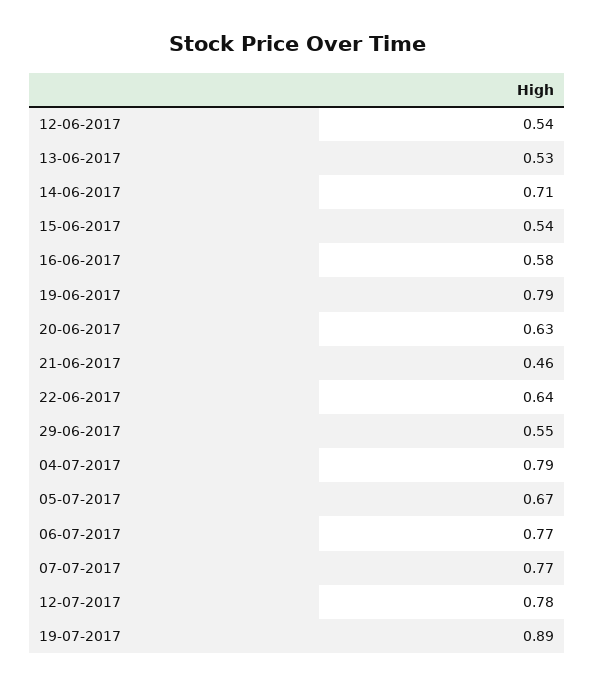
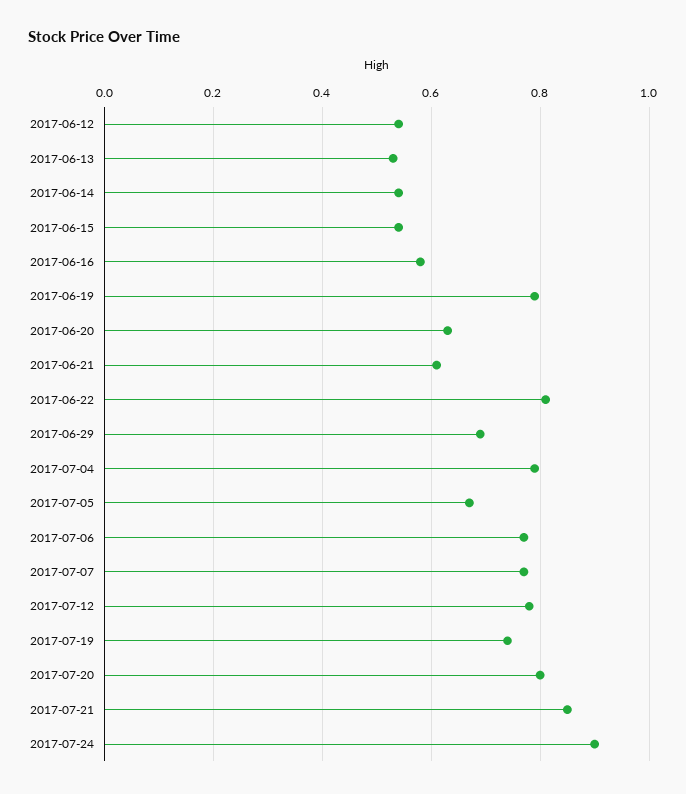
14-06-2017: 0.71 -> 0.55
21-06-2017: 0.46 -> 0.6
22-06-2017: 0.64 -> 0.8
29-06-2017: 0.55 -> 0.7
19-07-2017: 0.89 -> 0.75
2017-07-20: none -> 0.8
2017-07-21: none -> 0.85
2017-07-24: none -> 0.9

